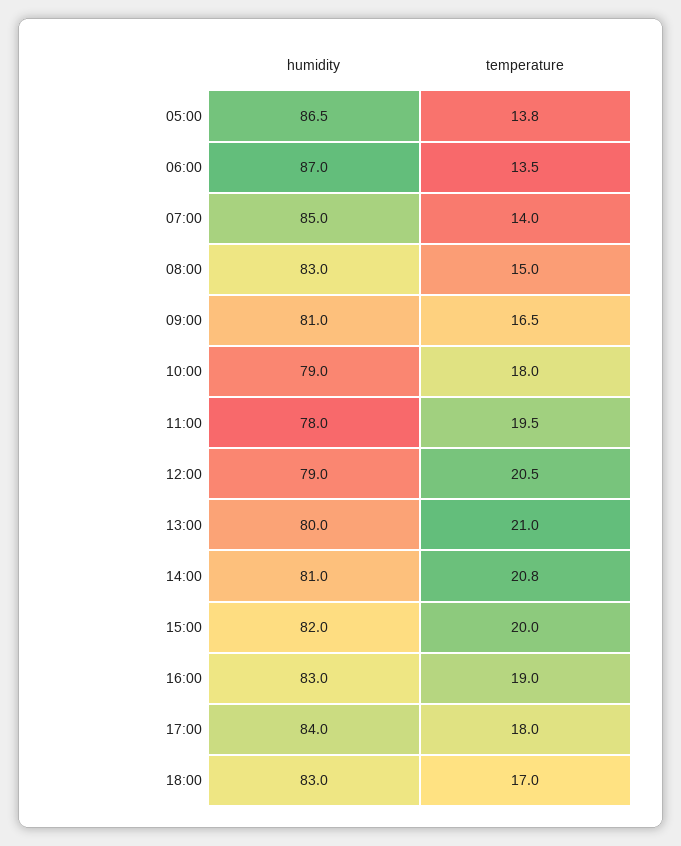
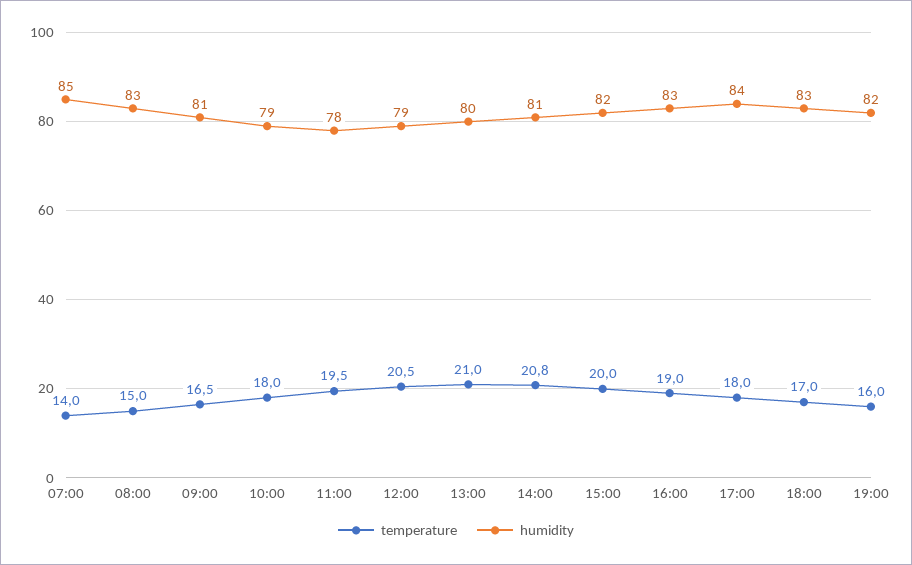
humidity, 05:00: 86.5 -> none
temperature, 05:00: 13.8 -> none
humidity, 06:00: 87 -> none
temperature, 06:00: 13.5 -> none
temperature, 19:00: none -> 16
humidity, 19:00: none -> 82

